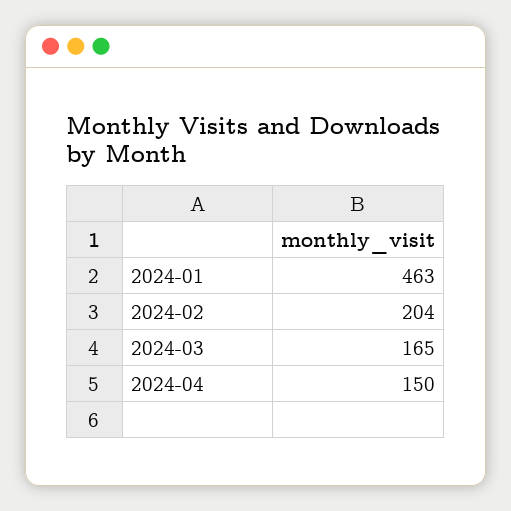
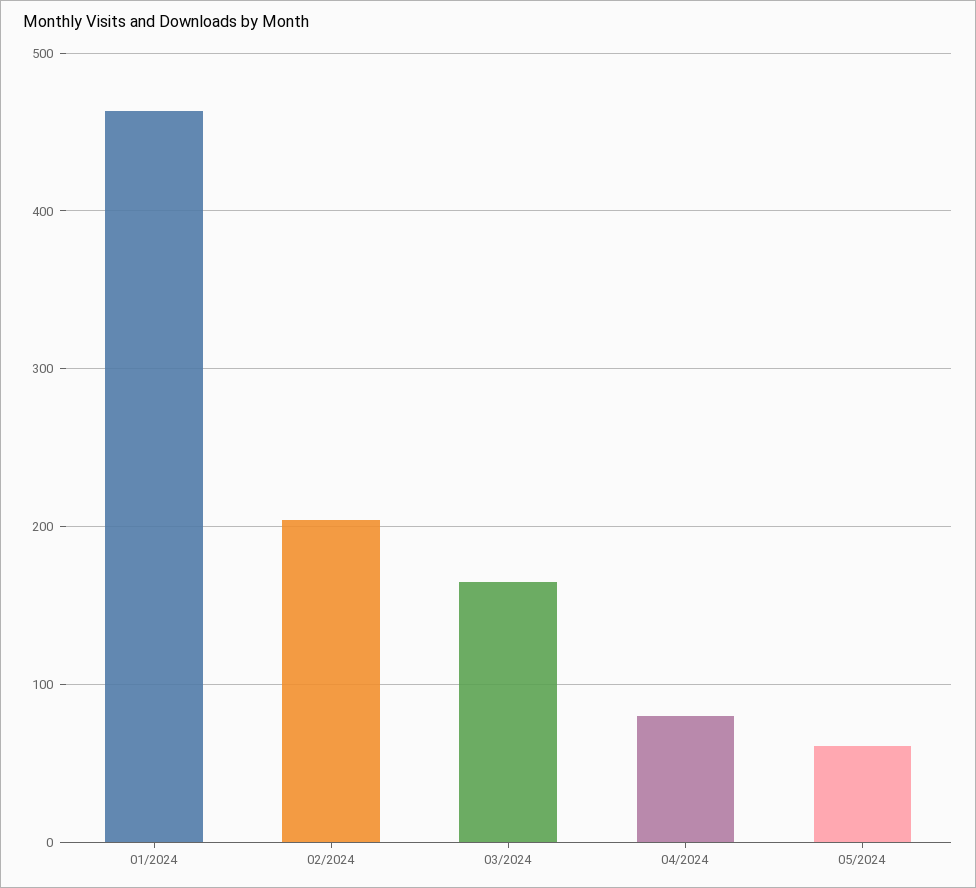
2024-04: 150 -> 80
05/2024: none -> 60

